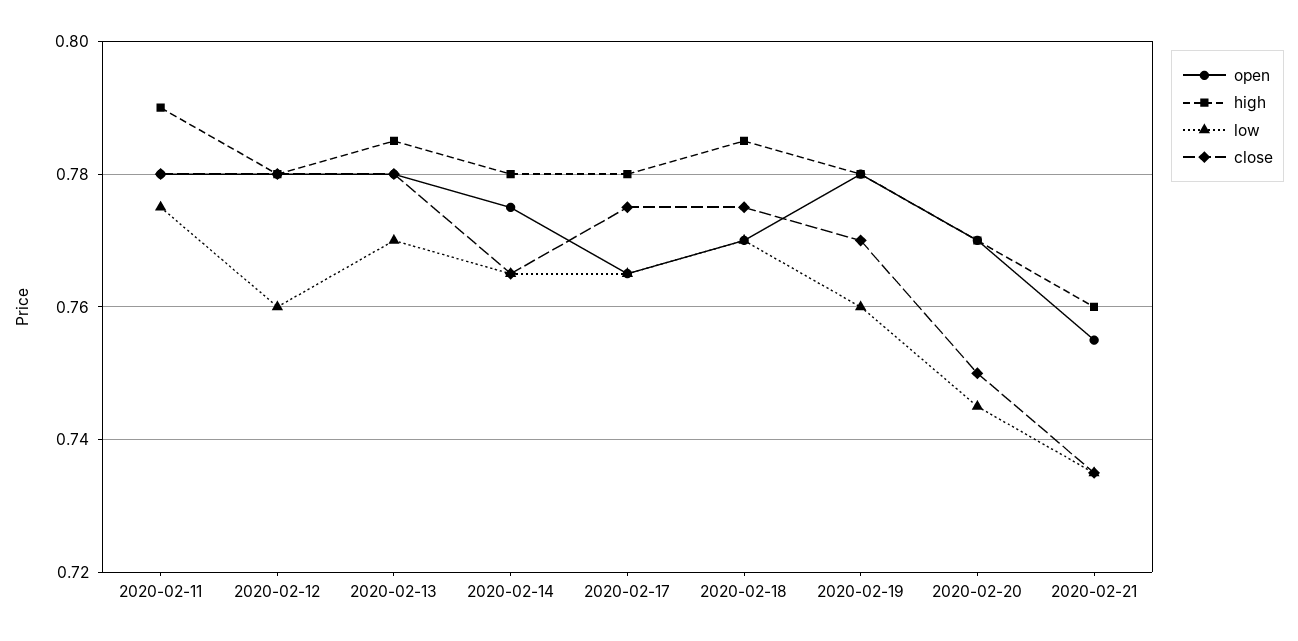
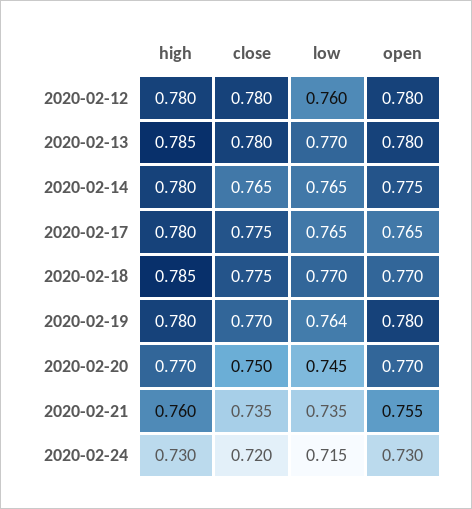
open, 2020-02-11: 0.78 -> none
high, 2020-02-11: 0.79 -> none
low, 2020-02-11: 0.775 -> none
close, 2020-02-11: 0.78 -> none
low, 2020-02-19: 0.76 -> 0.764
high, 2020-02-24: none -> 0.73
close, 2020-02-24: none -> 0.72
low, 2020-02-24: none -> 0.715
open, 2020-02-24: none -> 0.73

